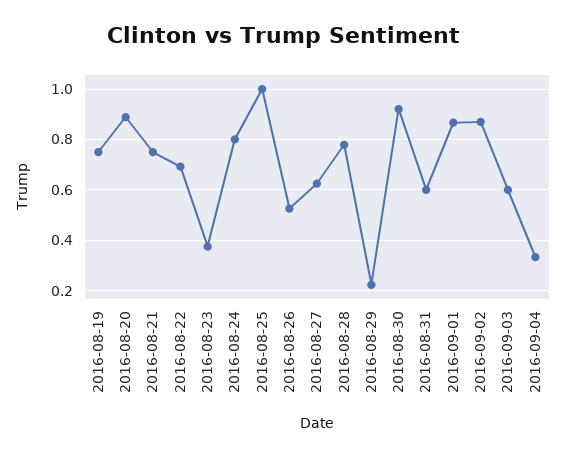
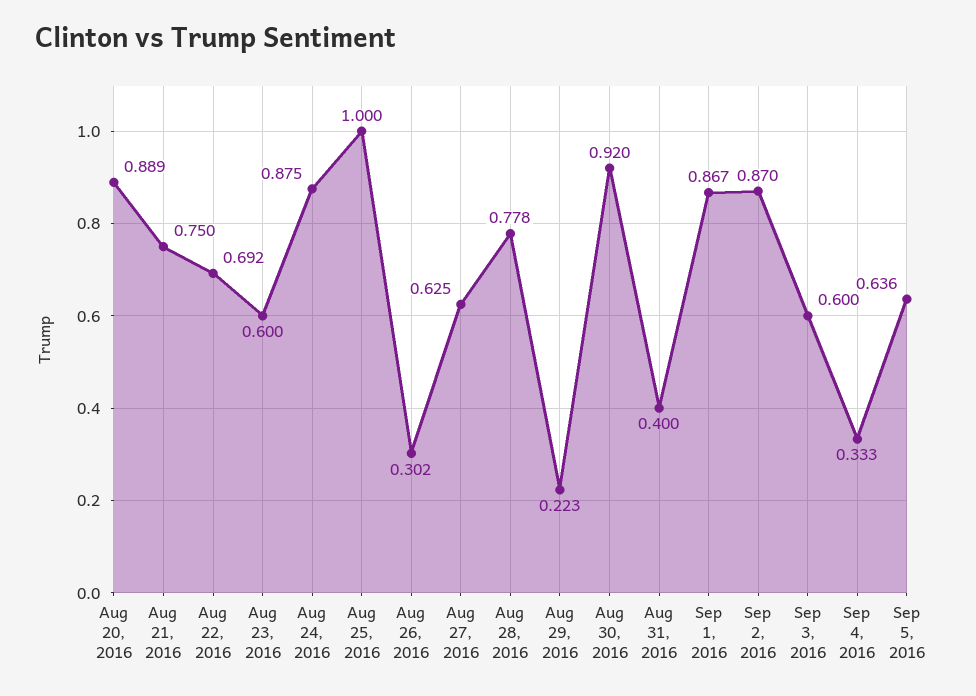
2016-08-19: 0.75 -> none
2016-08-23: 0.375 -> 0.6
2016-08-24: 0.8 -> 0.875
2016-08-26: 0.525 -> 0.302
2016-08-31: 0.6 -> 0.4
Sep 5, 2016: none -> 0.636

